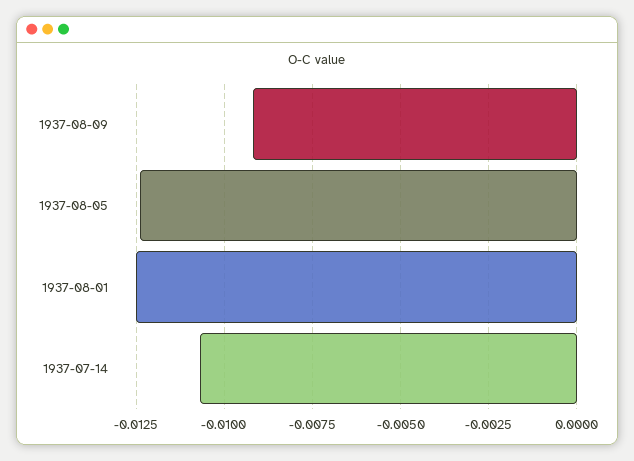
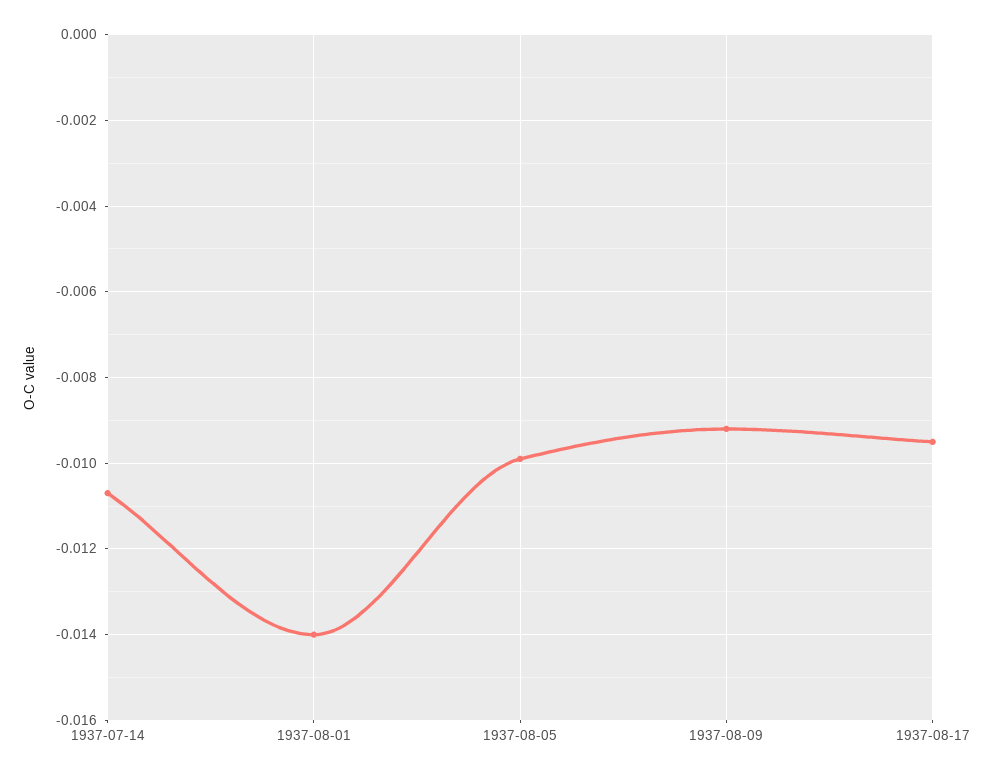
1937-08-05: -0.0125 -> -0.01
1937-08-01: -0.0125 -> -0.014
1937-08-17: none -> -0.0095

